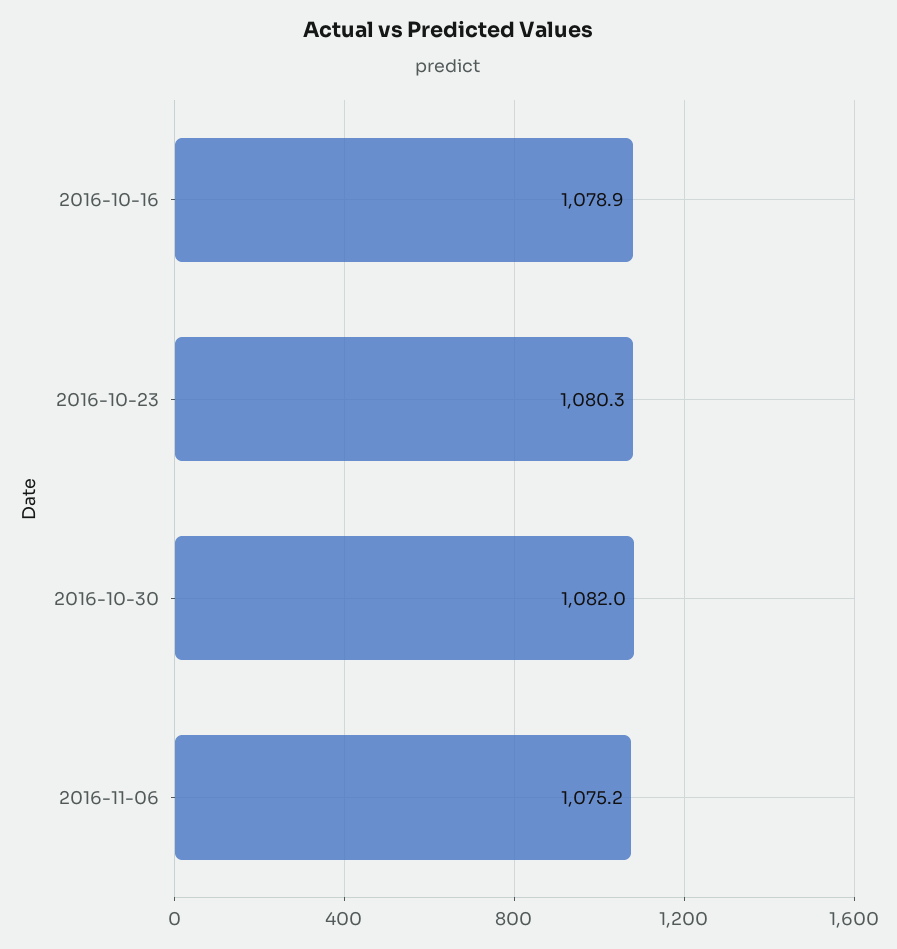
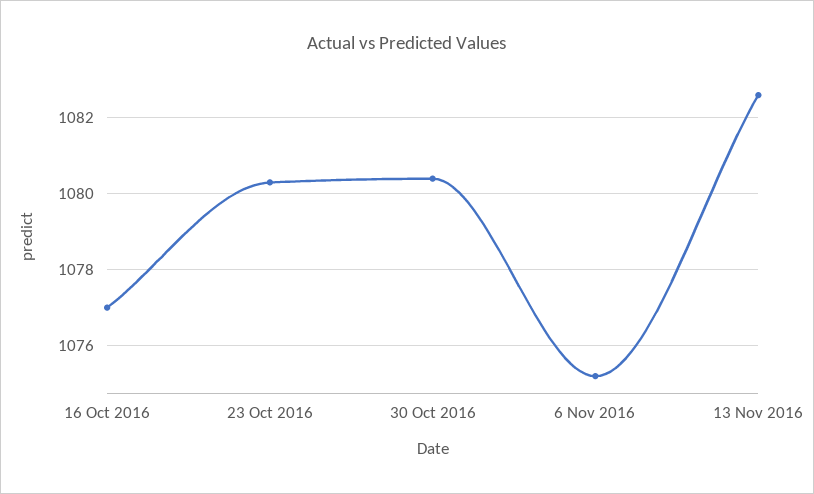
2016-10-16: 1078.9 -> 1077
2016-10-30: 1082 -> 1080.5
13 Nov 2016: none -> 1082.5

